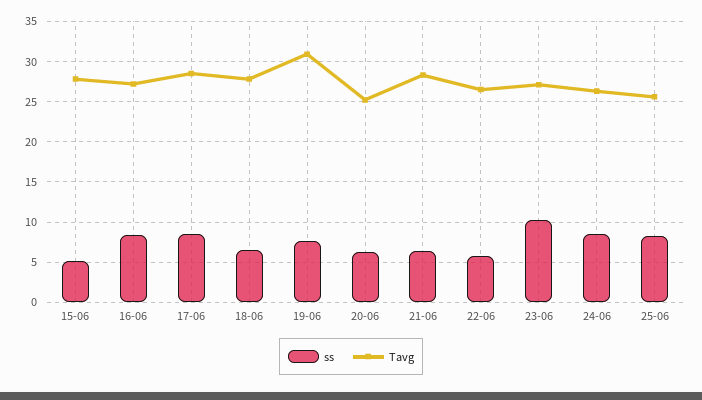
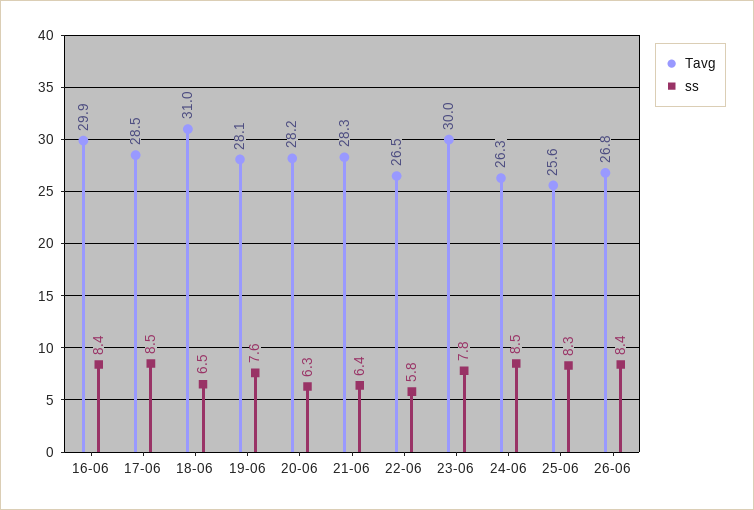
ss, 15-06: 5 -> none
Tavg, 15-06: 28 -> none
Tavg, 16-06: 27 -> 29.9
Tavg, 18-06: 28 -> 31
Tavg, 19-06: 31 -> 28.1
Tavg, 20-06: 25 -> 28.2
ss, 23-06: 10 -> 7.8
Tavg, 23-06: 27 -> 30
Tavg, 26-06: none -> 26.8
ss, 26-06: none -> 8.4

